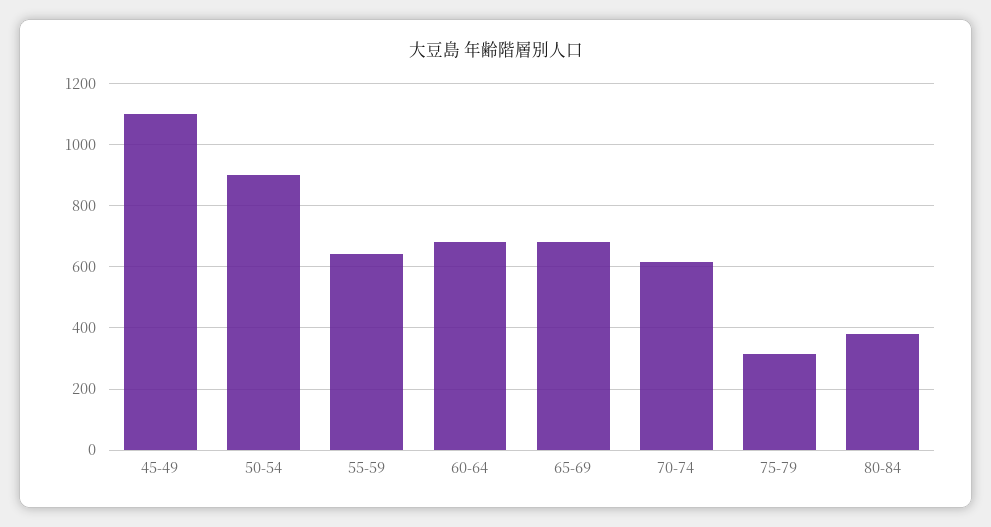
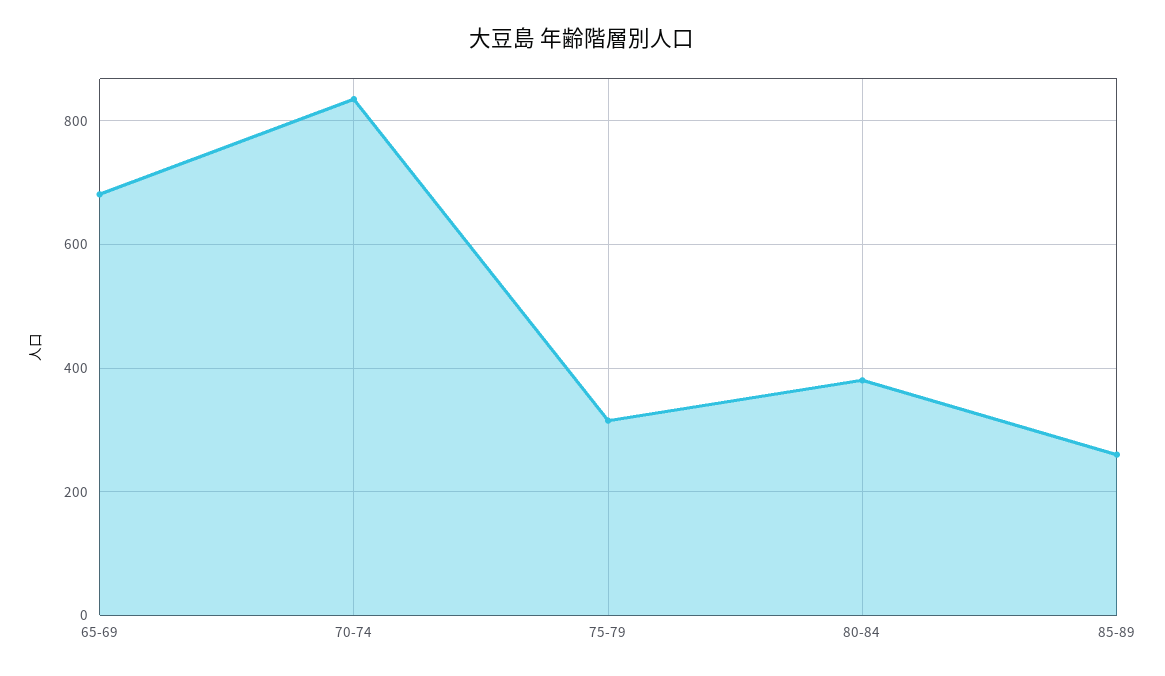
45-49: 1100 -> none
50-54: 900 -> none
55-59: 640 -> none
60-64: 680 -> none
70-74: 620 -> 840
85-89: none -> 260

